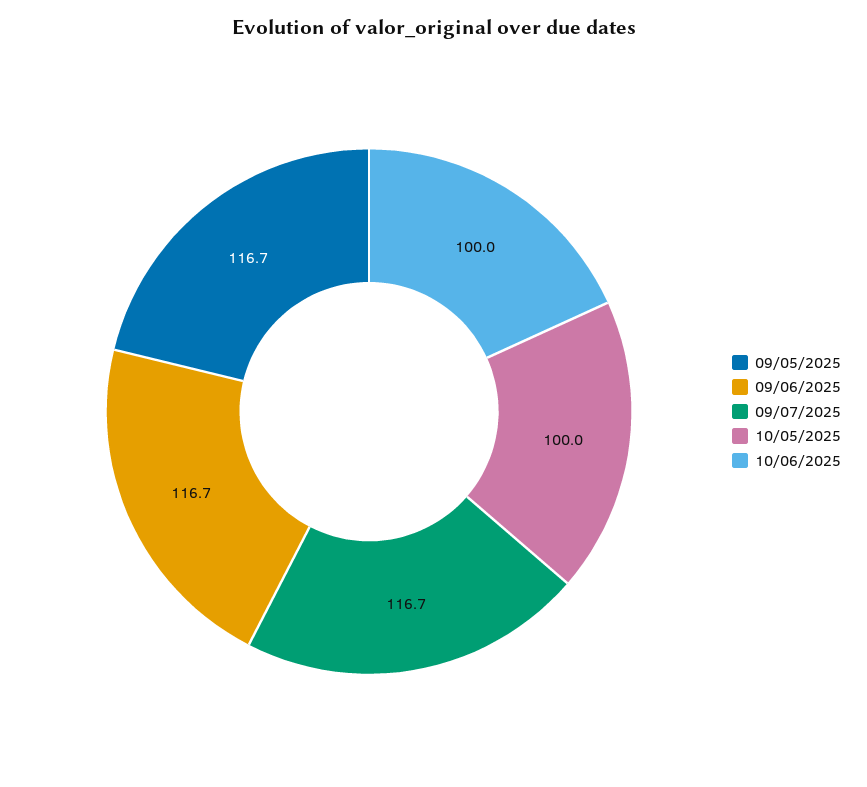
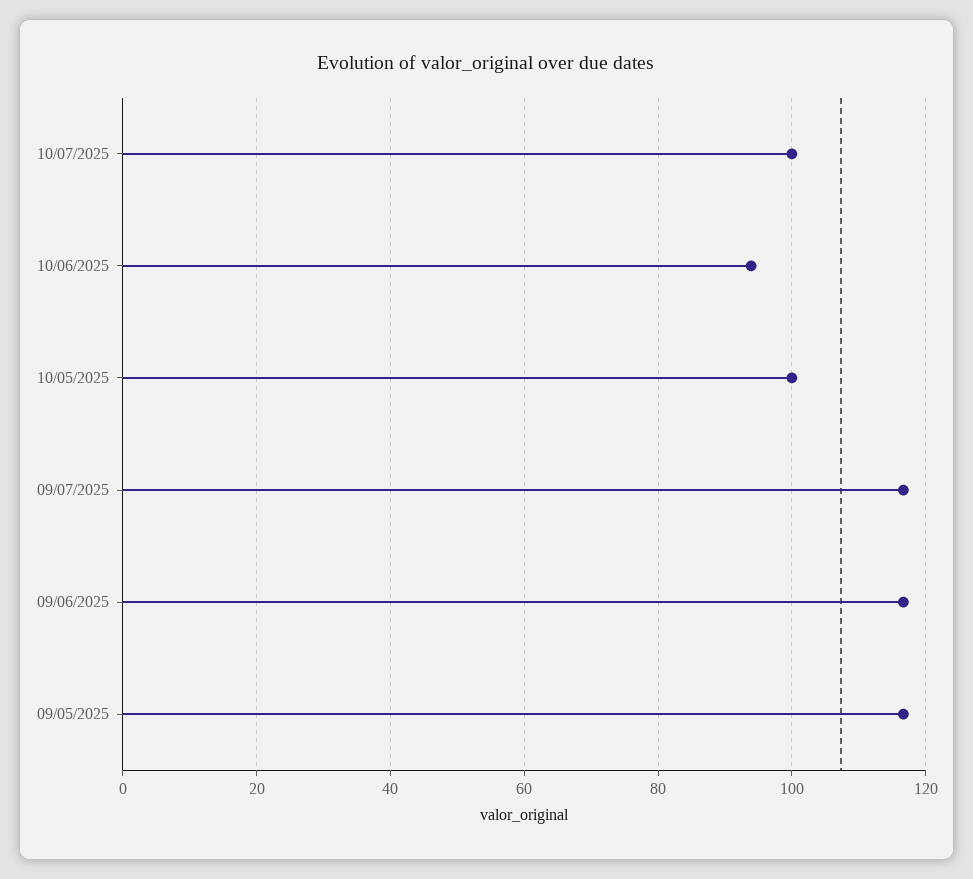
10/06/2025: 100 -> 94
10/07/2025: none -> 100

